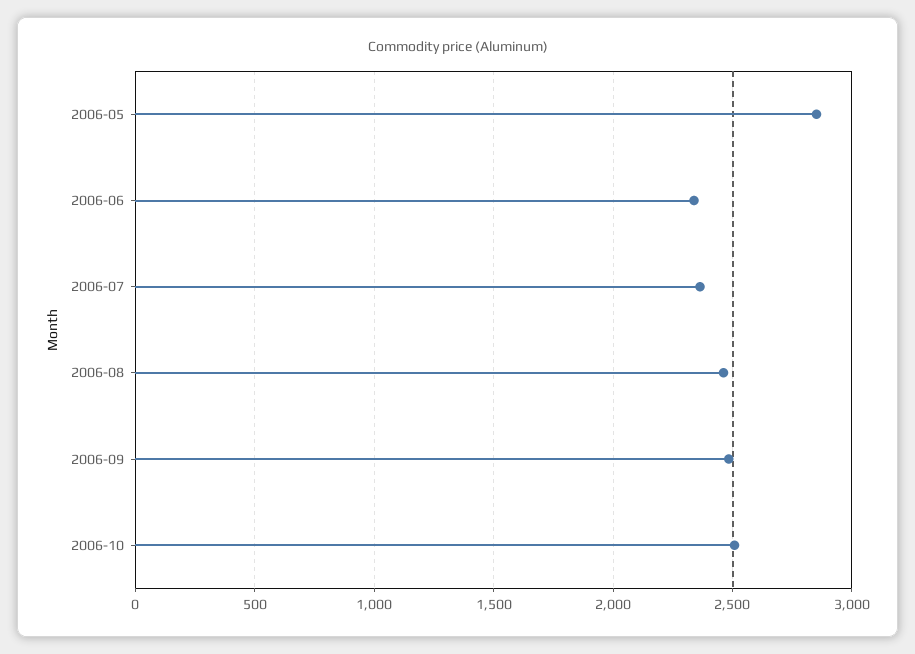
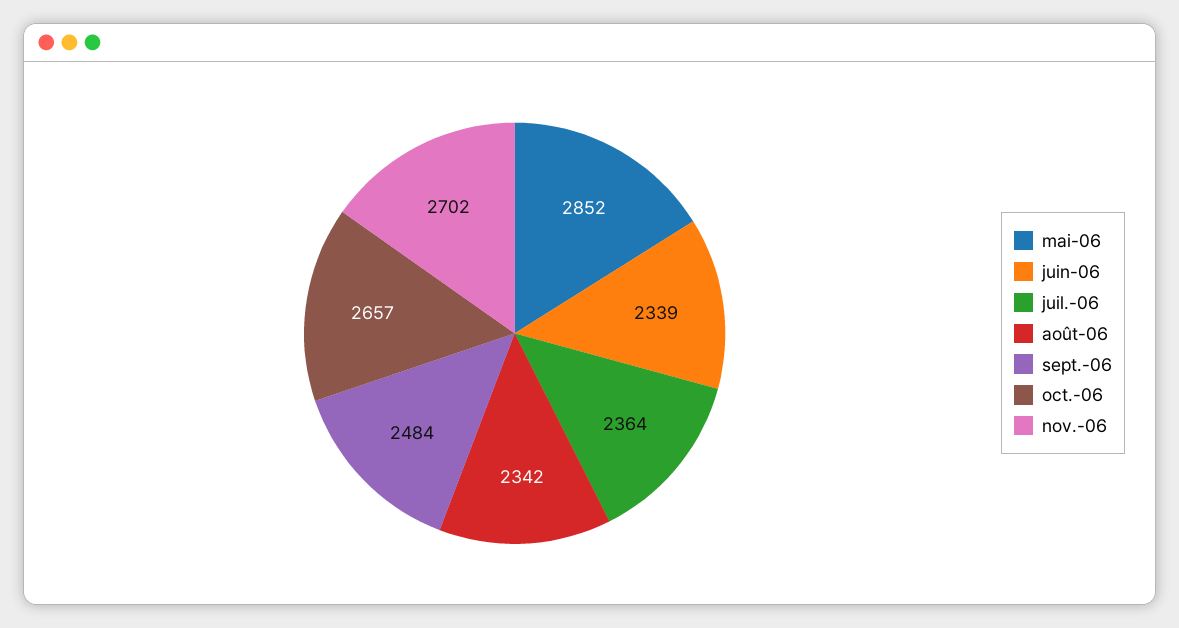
2006-08: 2450 -> 2342
2006-10: 2500 -> 2657
nov.-06: none -> 2702

